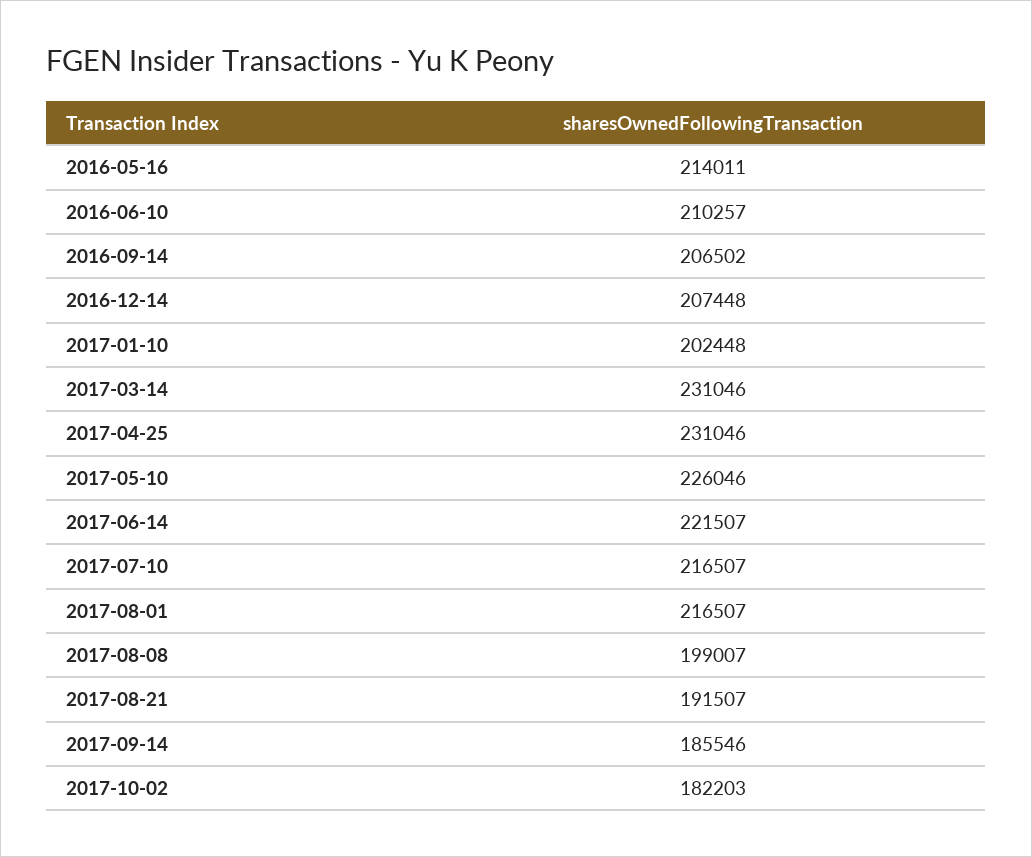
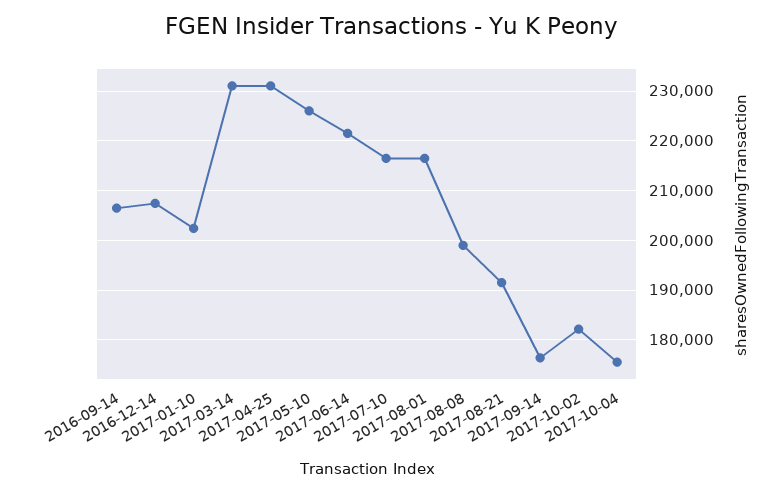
2016-05-16: 214011 -> none
2016-06-10: 210257 -> none
2017-09-14: 185546 -> 176000
2017-10-04: none -> 176000

